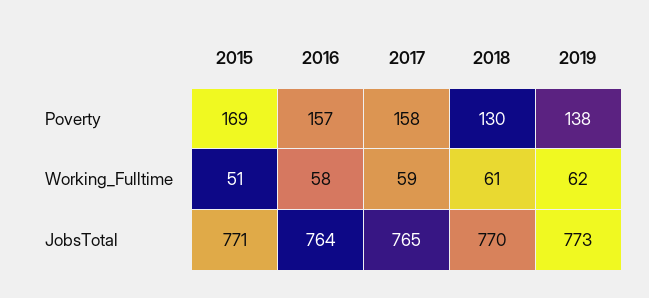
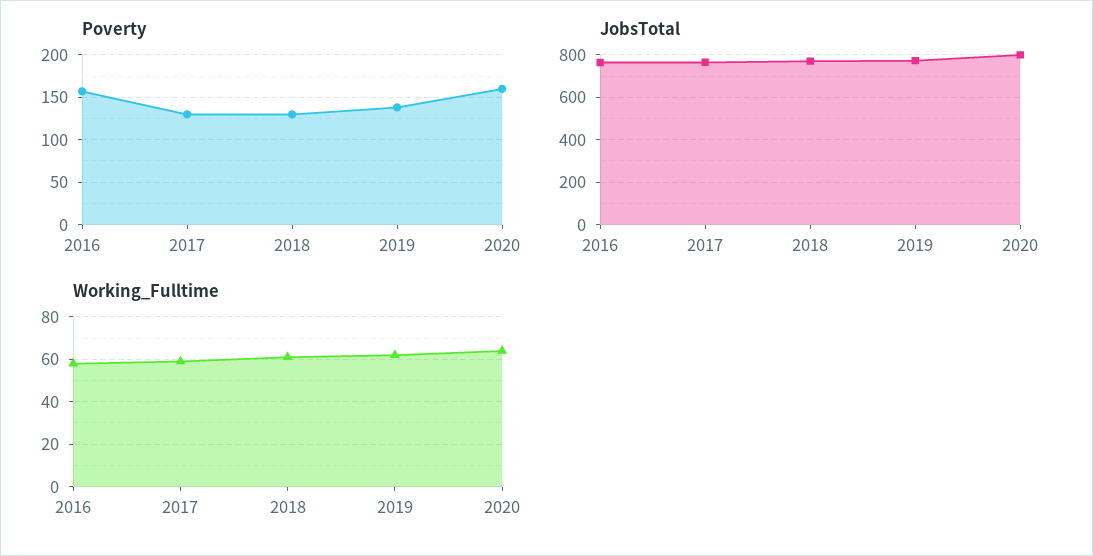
Poverty, 2015: 169 -> none
Poverty, 2017: 158 -> 130
Working_Fulltime, 2015: 51 -> none
JobsTotal, 2015: 771 -> none
Poverty, 2020: none -> 160
JobsTotal, 2020: none -> 800
Working_Fulltime, 2020: none -> 65

